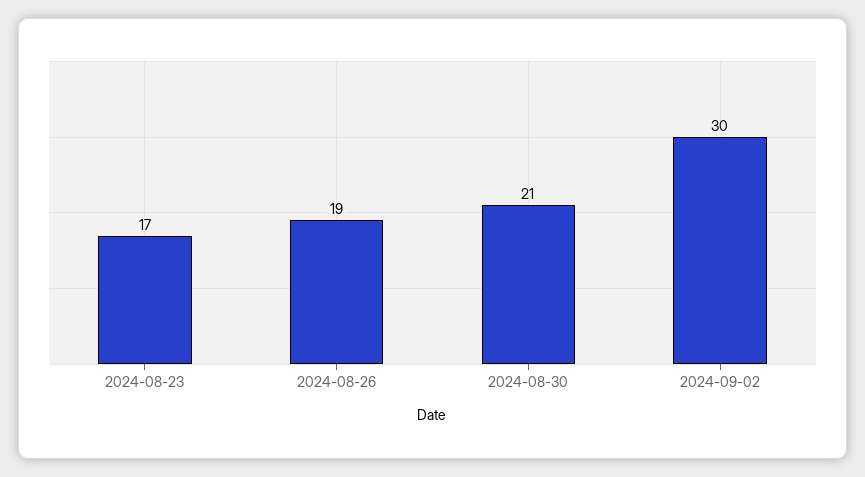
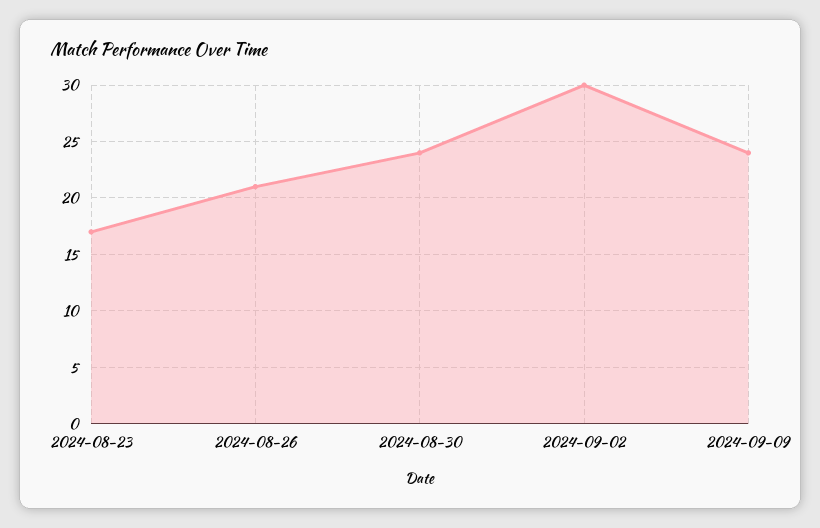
2024-08-26: 19 -> 21
2024-08-30: 21 -> 24
2024-09-09: none -> 24

